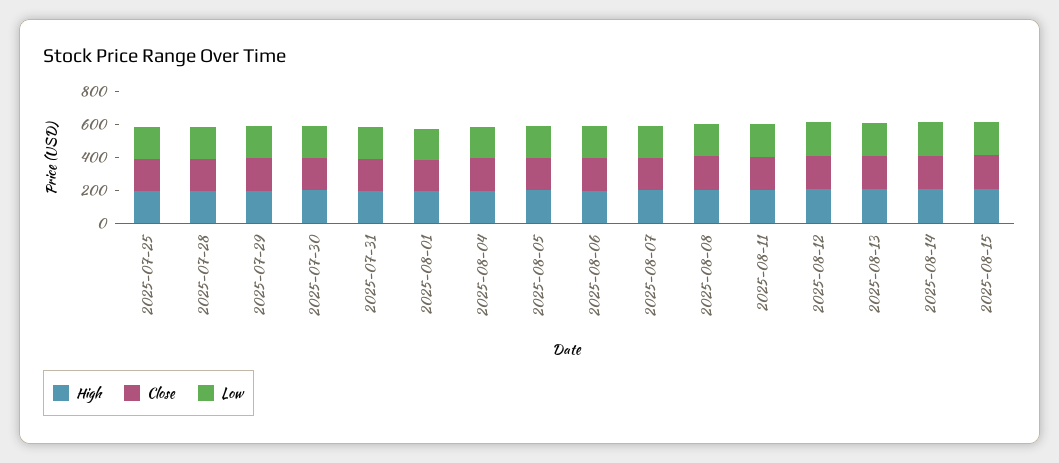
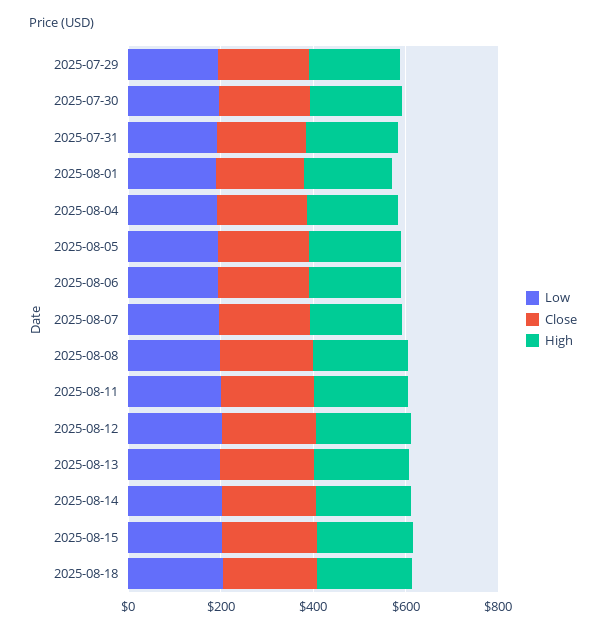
High, 2025-07-25: 200 -> none
Close, 2025-07-25: 200 -> none
Low, 2025-07-25: 200 -> none
High, 2025-07-28: 200 -> none
Close, 2025-07-28: 200 -> none
Low, 2025-07-28: 200 -> none
Low, 2025-08-18: none -> 200
Close, 2025-08-18: none -> 200
High, 2025-08-18: none -> 200

